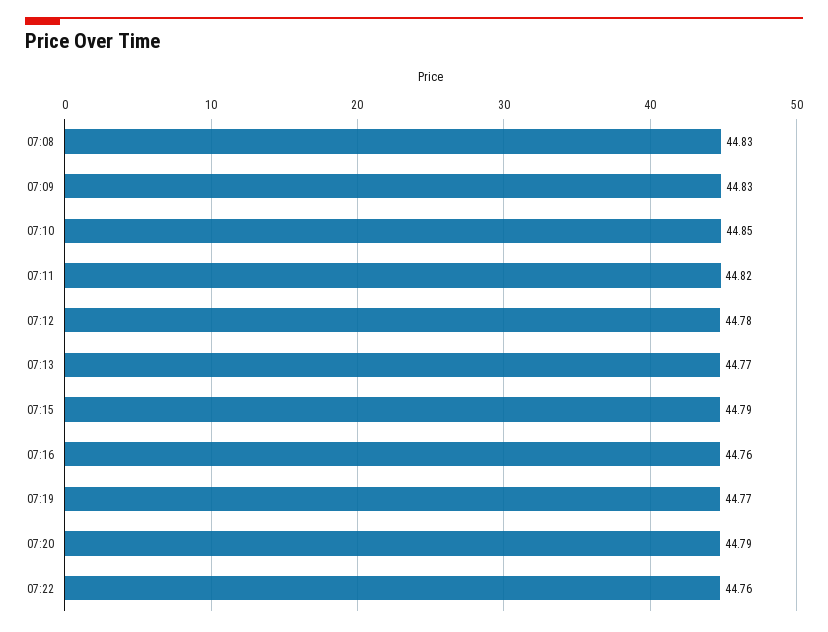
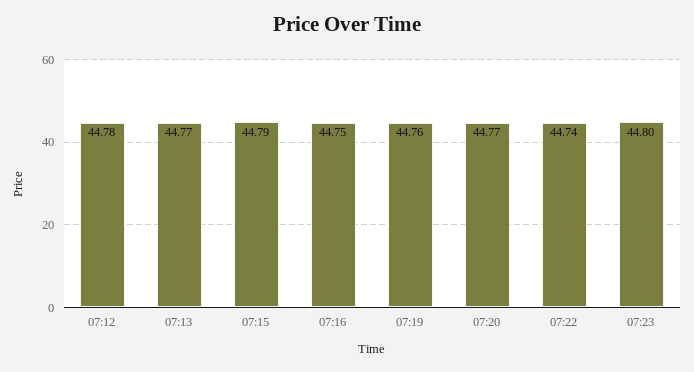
07:08: 44.83 -> none
07:09: 44.83 -> none
07:10: 44.85 -> none
07:11: 44.82 -> none
07:16: 44.76 -> 44.75
07:19: 44.77 -> 44.76
07:20: 44.79 -> 44.77
07:22: 44.76 -> 44.74
07:23: none -> 44.8

